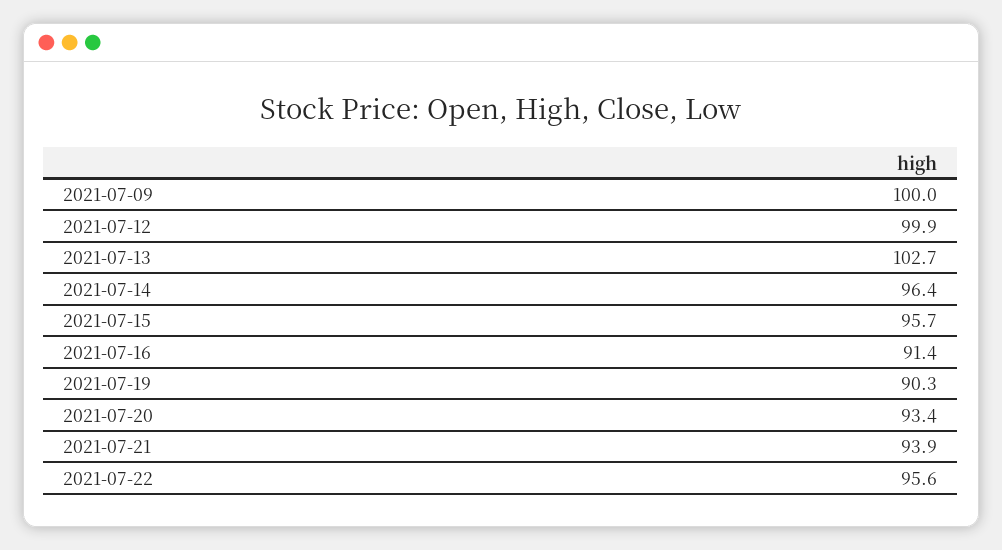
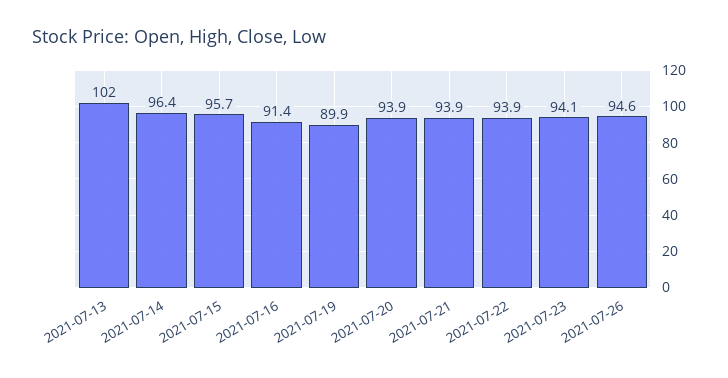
2021-07-09: 100 -> none
2021-07-12: 99.9 -> none
2021-07-13: 102.7 -> 102
2021-07-19: 90.3 -> 89.9
2021-07-20: 93.4 -> 93.9
2021-07-22: 95.6 -> 93.9
2021-07-23: none -> 94.1
2021-07-26: none -> 94.6

